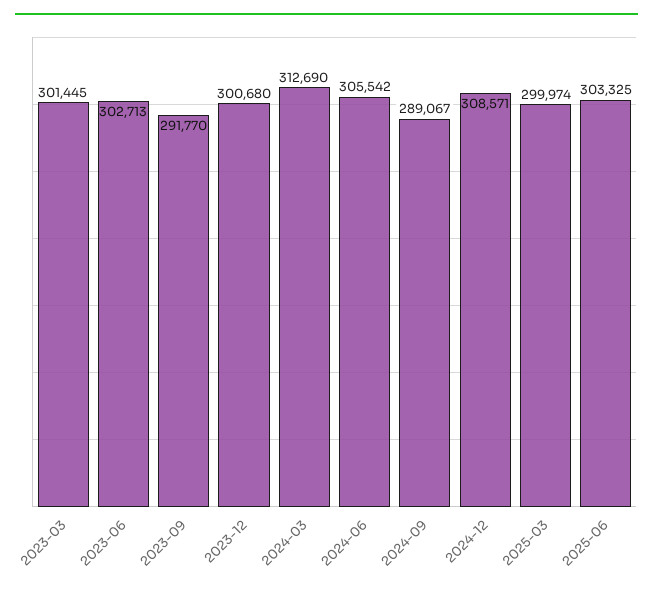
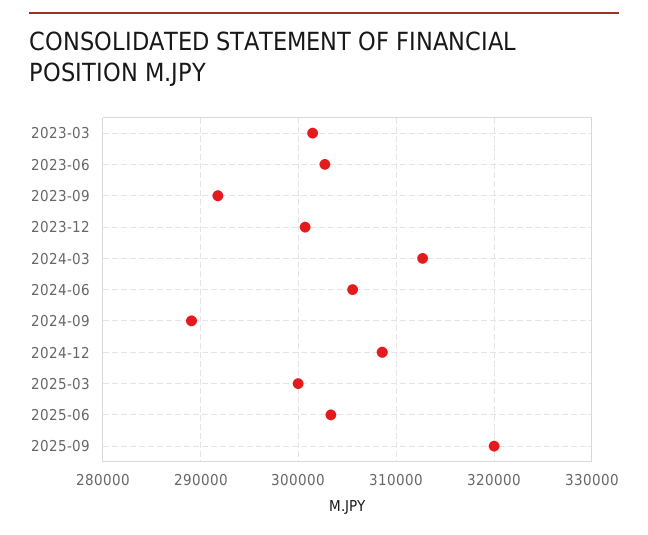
2025-09: none -> 320000

